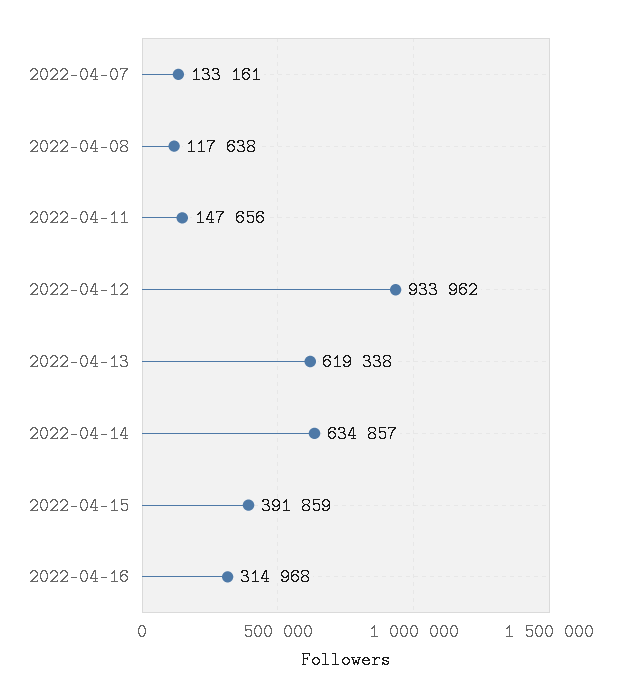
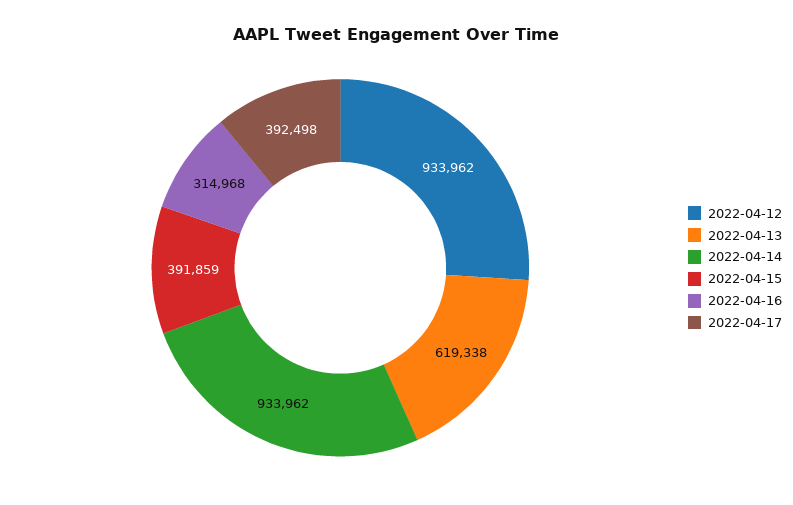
2022-04-07: 133161 -> none
2022-04-08: 117638 -> none
2022-04-11: 147656 -> none
2022-04-14: 634857 -> 933962
2022-04-17: none -> 392498

